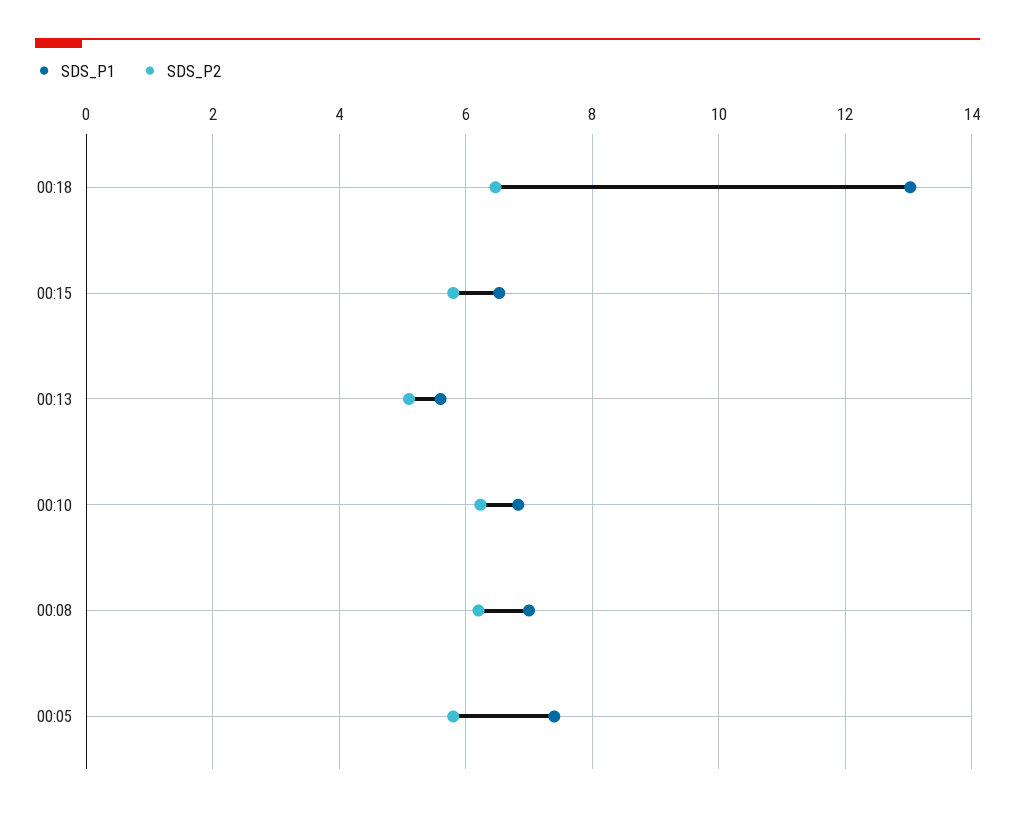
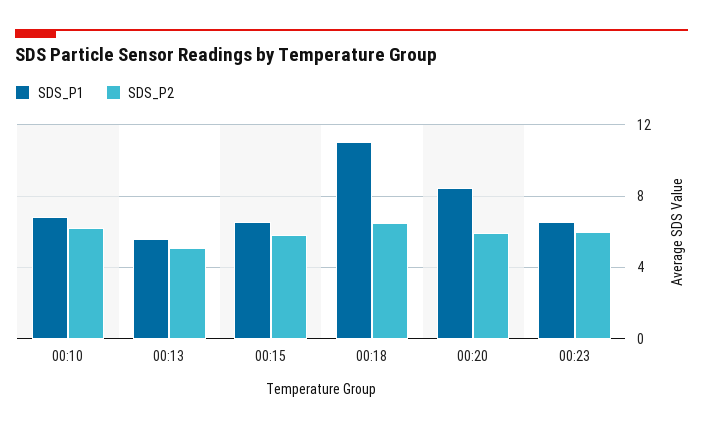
SDS_P1, 00:18: 13 -> 11
SDS_P1, 00:08: 7 -> none
SDS_P2, 00:08: 6.2 -> none
SDS_P1, 00:05: 7.4 -> none
SDS_P2, 00:05: 5.8 -> none
SDS_P1, 00:20: none -> 8.5
SDS_P2, 00:20: none -> 6
SDS_P1, 00:23: none -> 6.5
SDS_P2, 00:23: none -> 6

